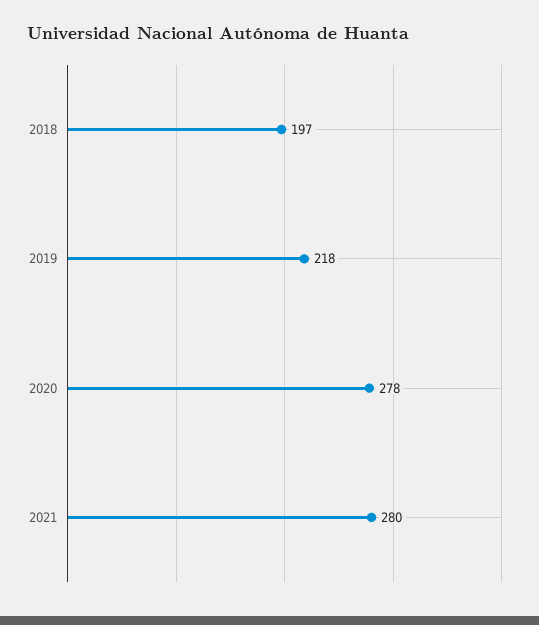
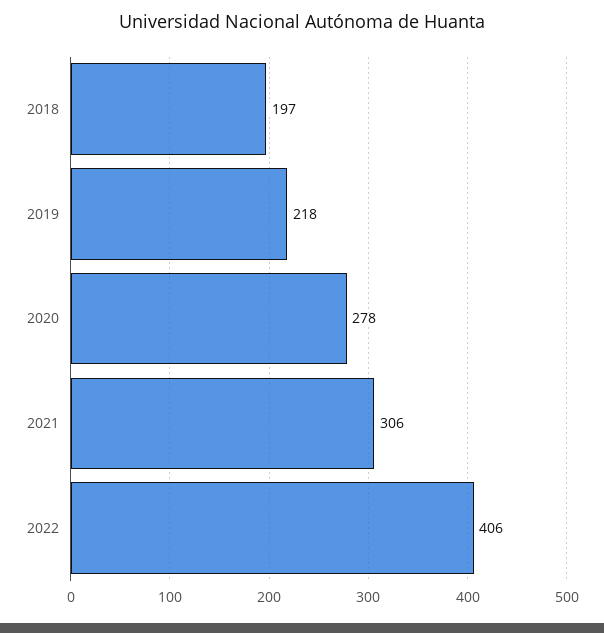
2021: 280 -> 306
2022: none -> 406

